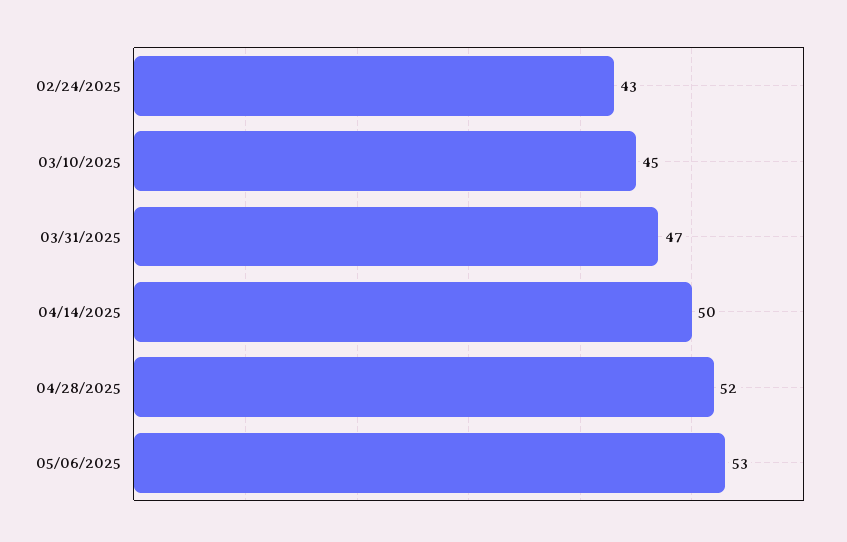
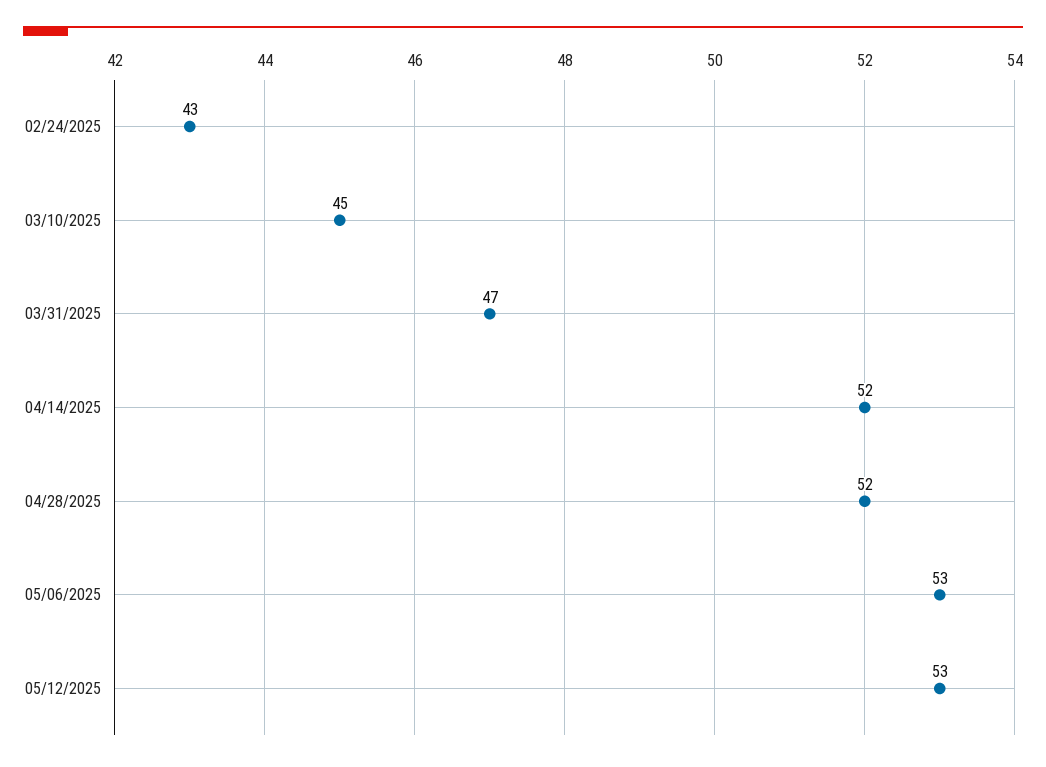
04/14/2025: 50 -> 52
05/12/2025: none -> 53

